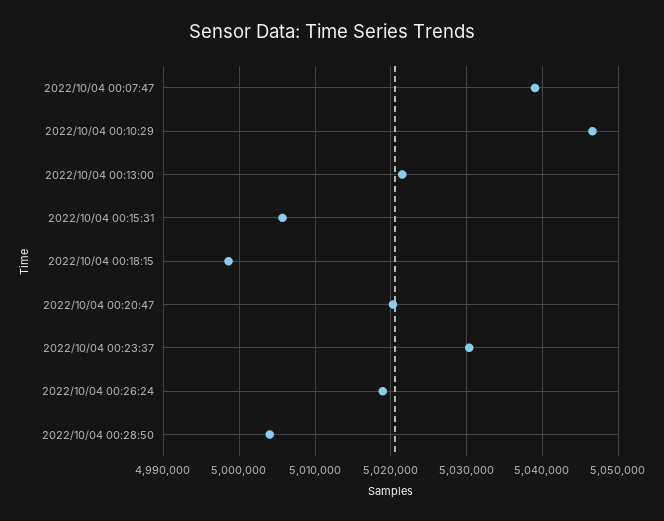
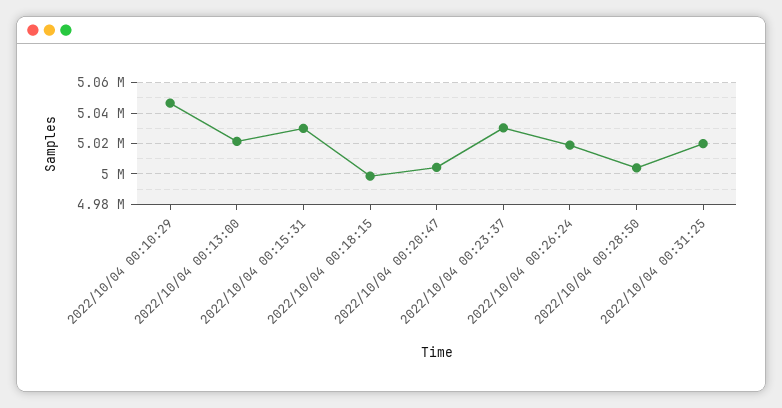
2022/10/04 00:07:47: 5039000 -> none
2022/10/04 00:15:31: 5006000 -> 5030000
2022/10/04 00:20:47: 5020000 -> 5005000
2022/10/04 00:31:25: none -> 5020000

